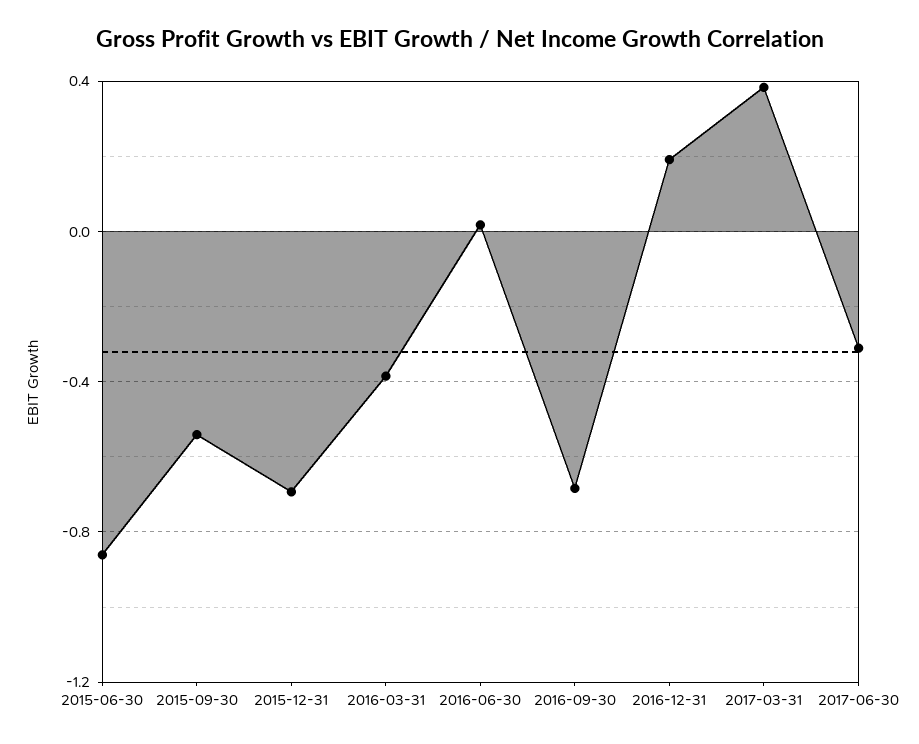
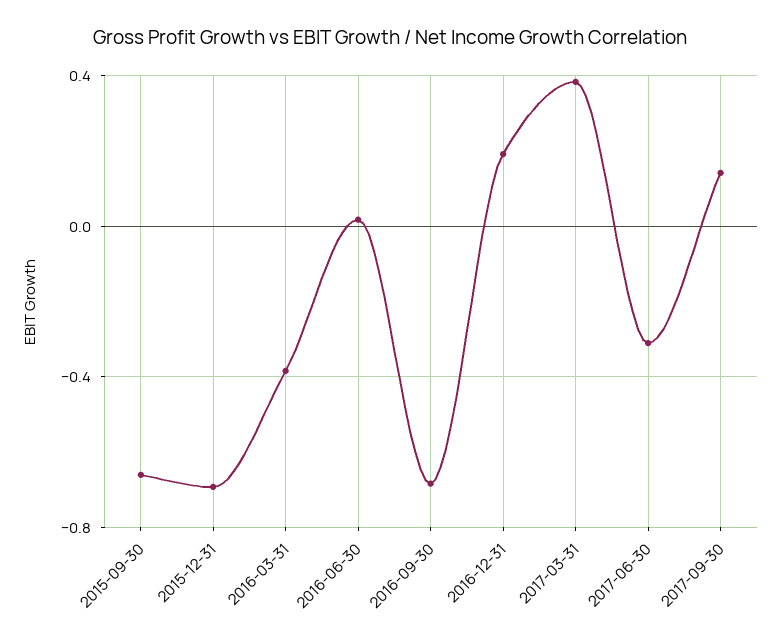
2015-06-30: -0.85 -> none
2015-09-30: -0.55 -> -0.65
2017-09-30: none -> 0.15

